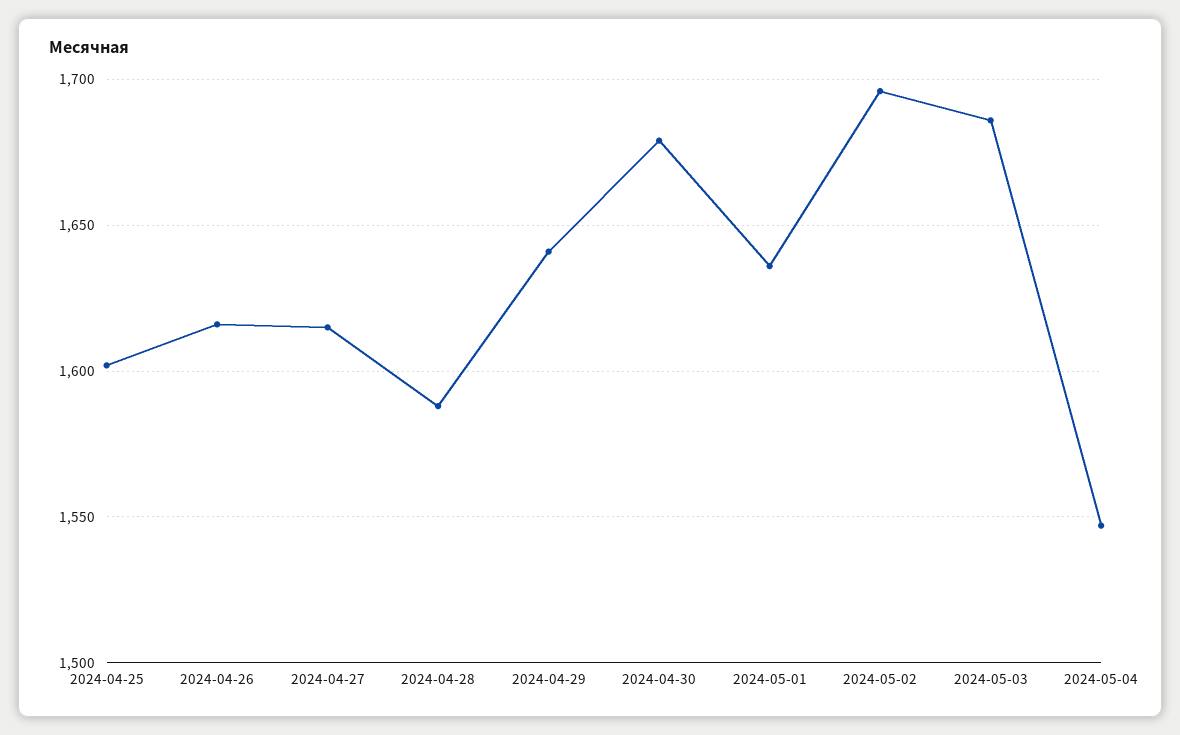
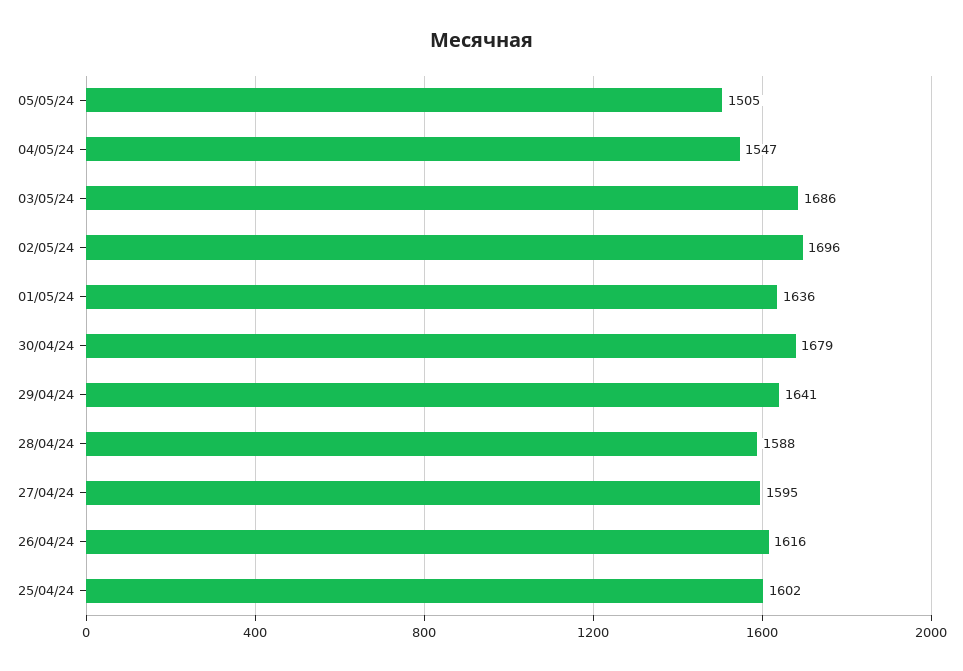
2024-04-27: 1615 -> 1595
05/05/24: none -> 1505

